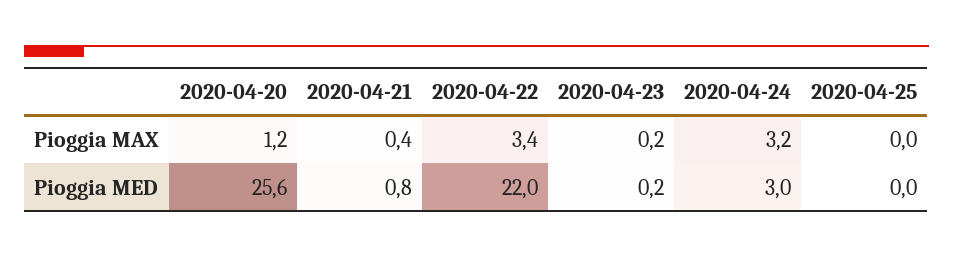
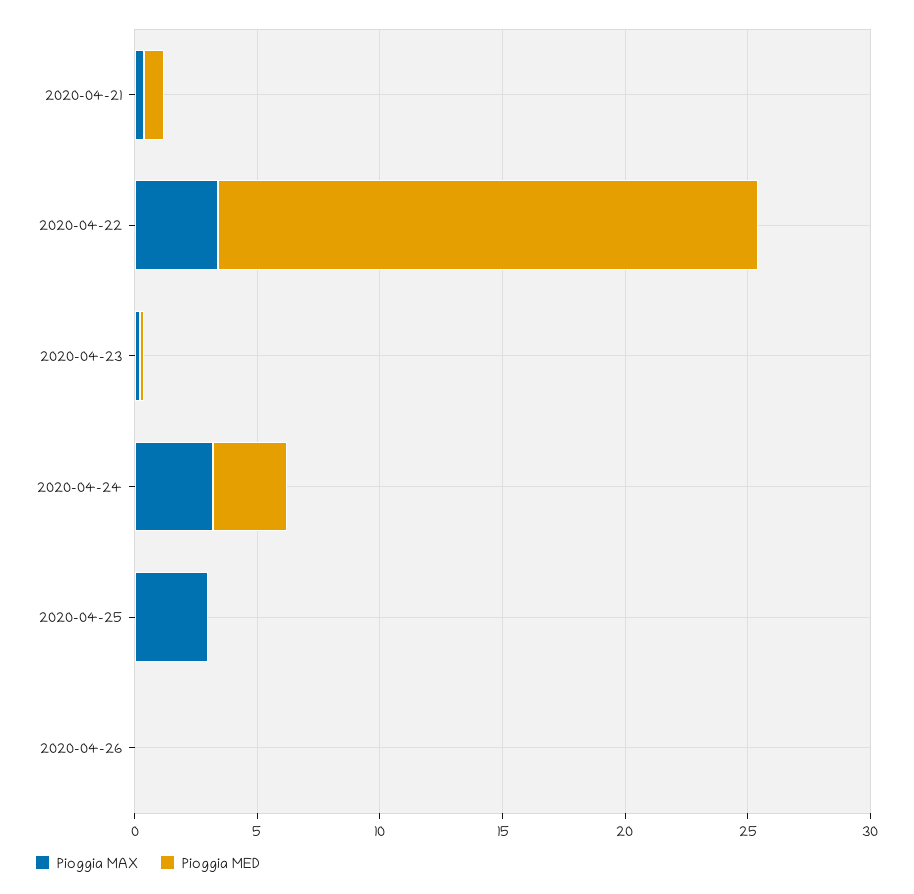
Pioggia MAX, 2020-04-20: 1.2 -> none
Pioggia MAX, 2020-04-25: 0 -> 3
Pioggia MED, 2020-04-20: 25.6 -> none
Pioggia MAX, 2020-04-26: none -> 0
Pioggia MED, 2020-04-26: none -> 0

